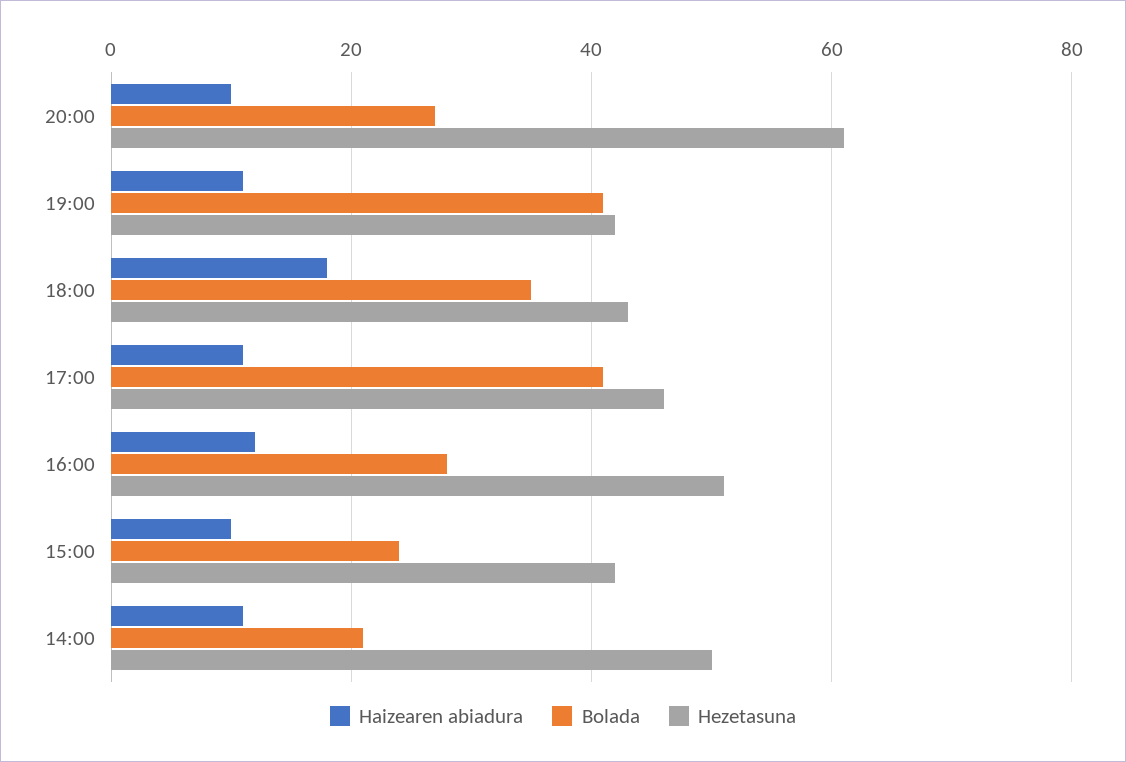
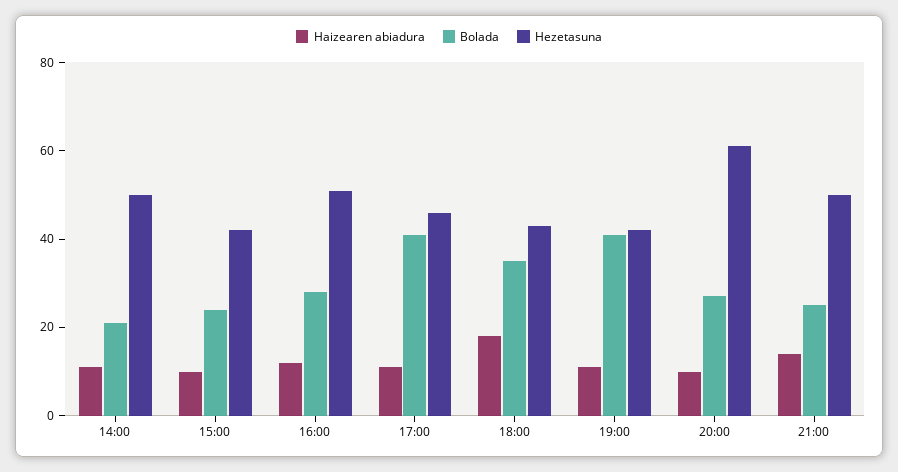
Haizearen abiadura, 21:00: none -> 15
Bolada, 21:00: none -> 25
Hezetasuna, 21:00: none -> 50

